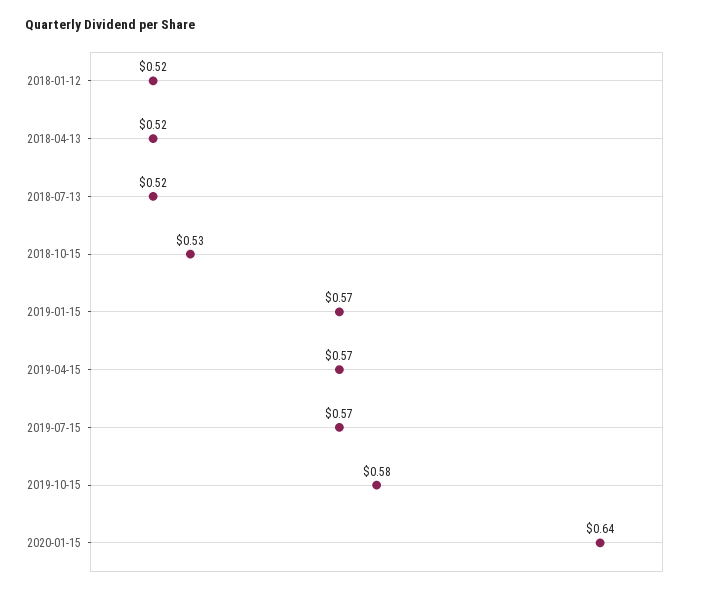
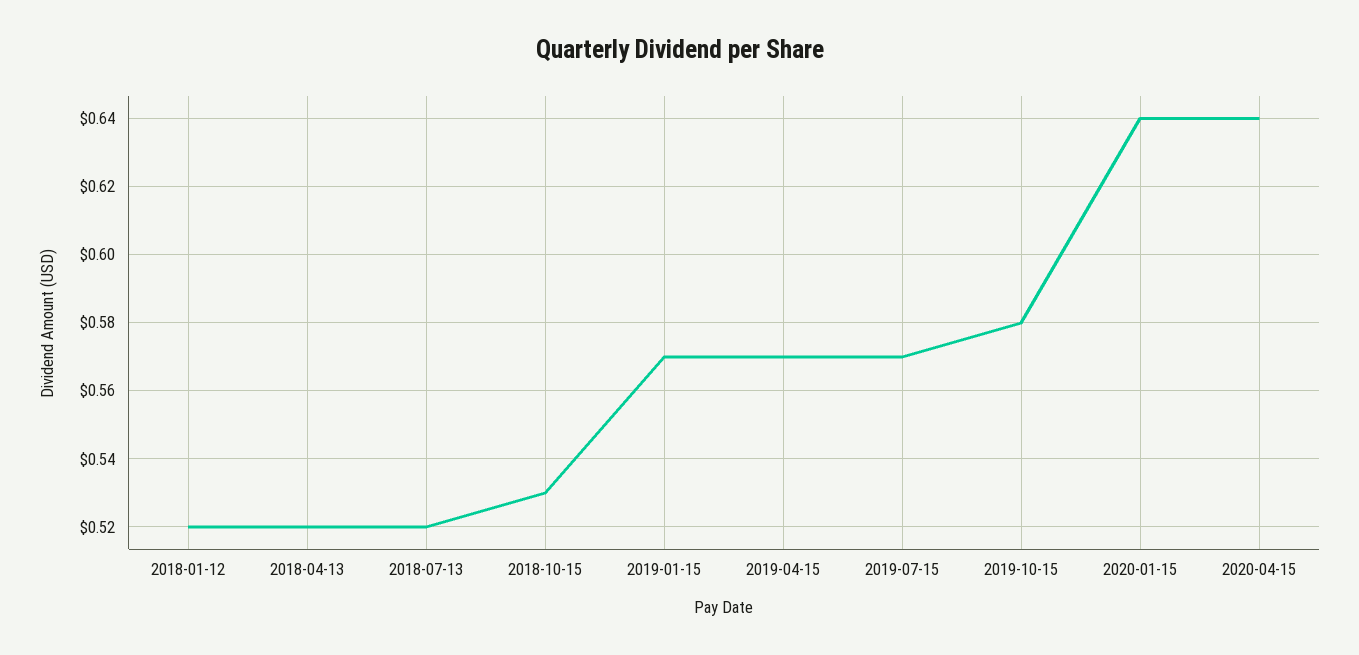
2020-04-15: none -> 0.64

